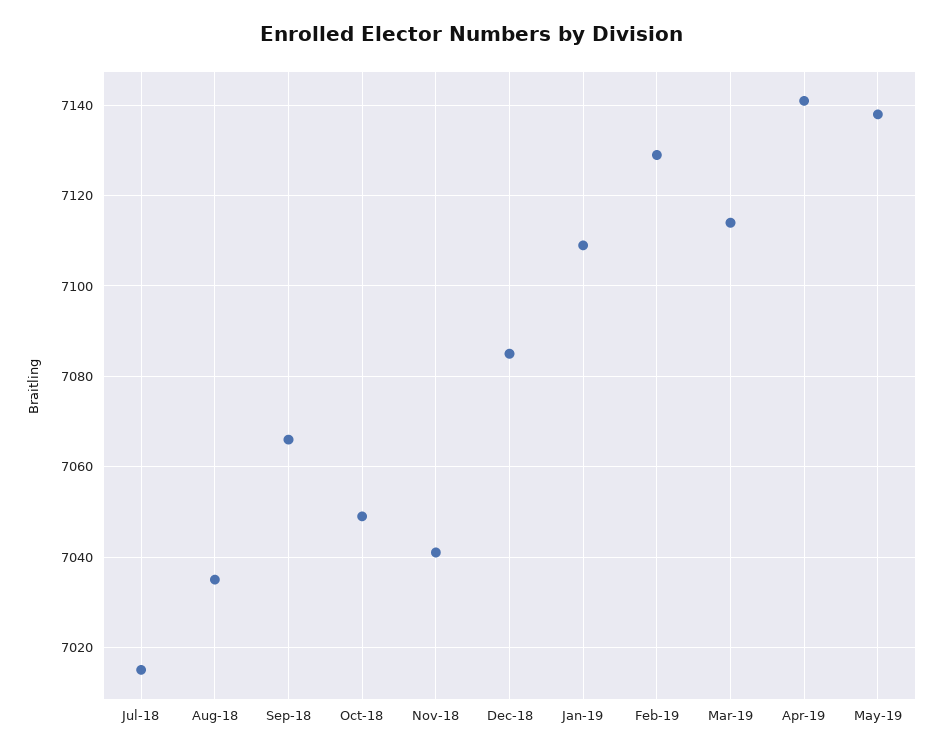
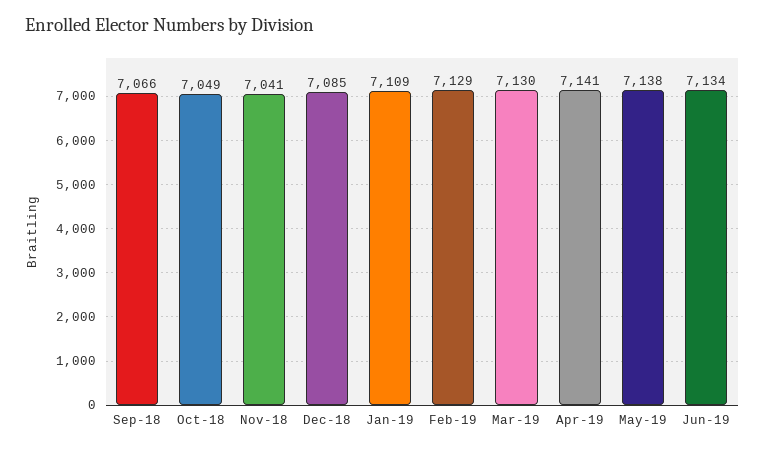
Jul-18: 7015 -> none
Aug-18: 7035 -> none
Mar-19: 7115 -> 7130
Jun-19: none -> 7134

